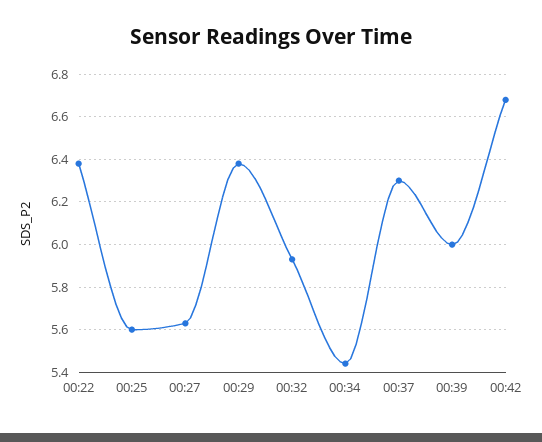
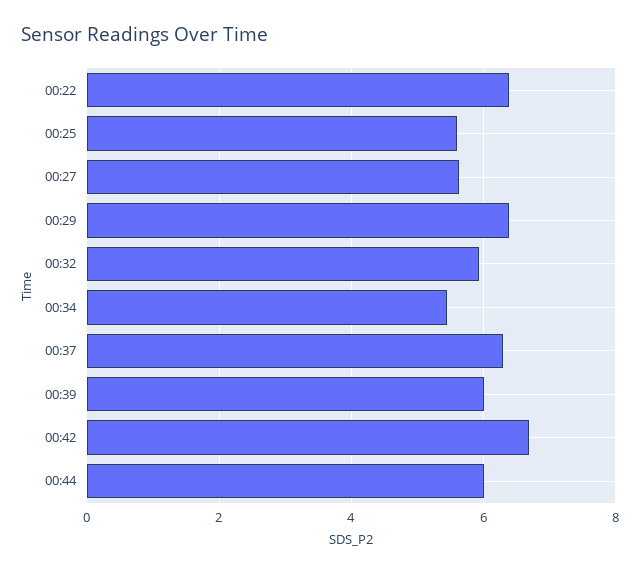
00:44: none -> 6

